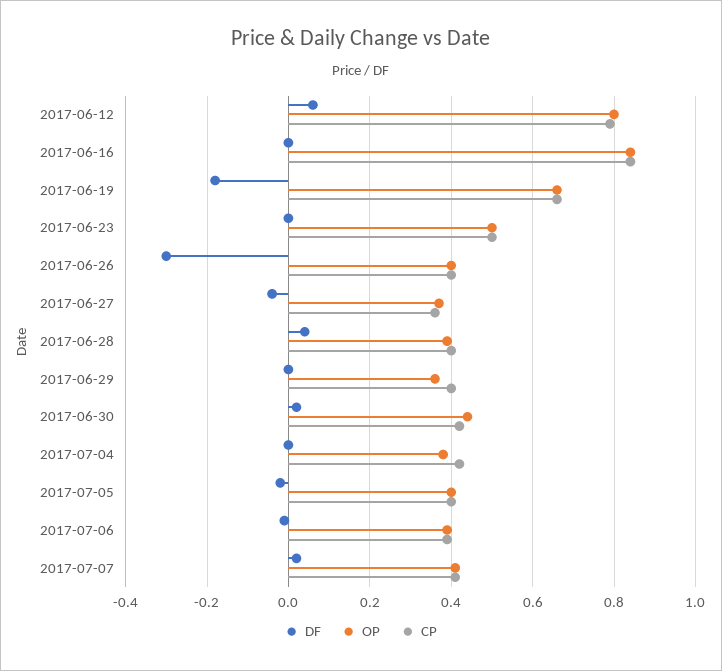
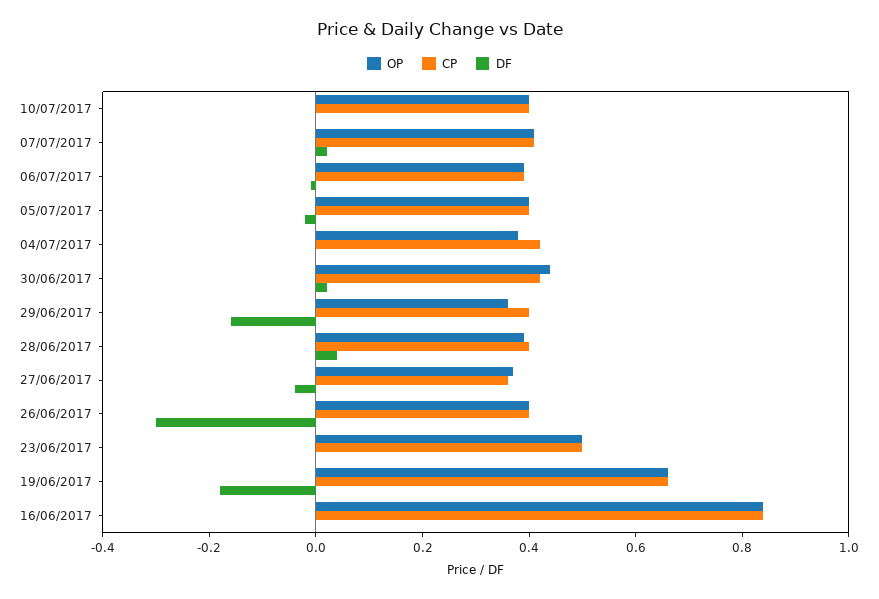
DF, 2017-06-12: 0.05 -> none
OP, 2017-06-12: 0.8 -> none
CP, 2017-06-12: 0.8 -> none
DF, 2017-06-29: 0 -> -0.15
OP, 10/07/2017: none -> 0.4
CP, 10/07/2017: none -> 0.4
DF, 10/07/2017: none -> 0

